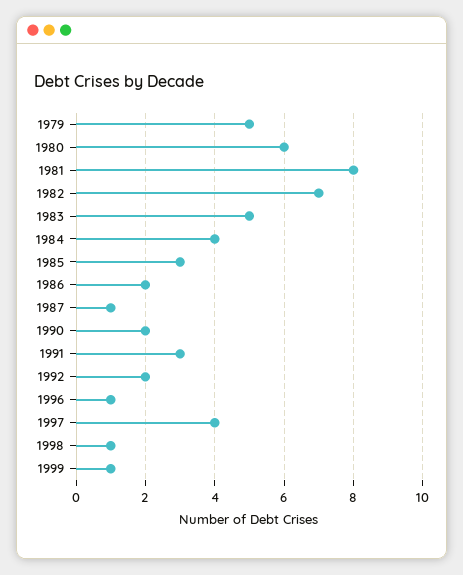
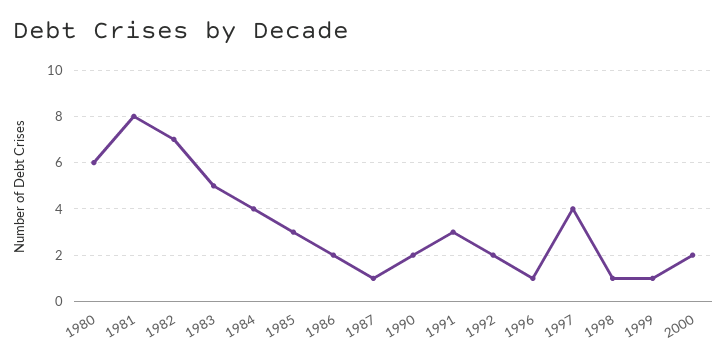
1979: 5 -> none
2000: none -> 2

